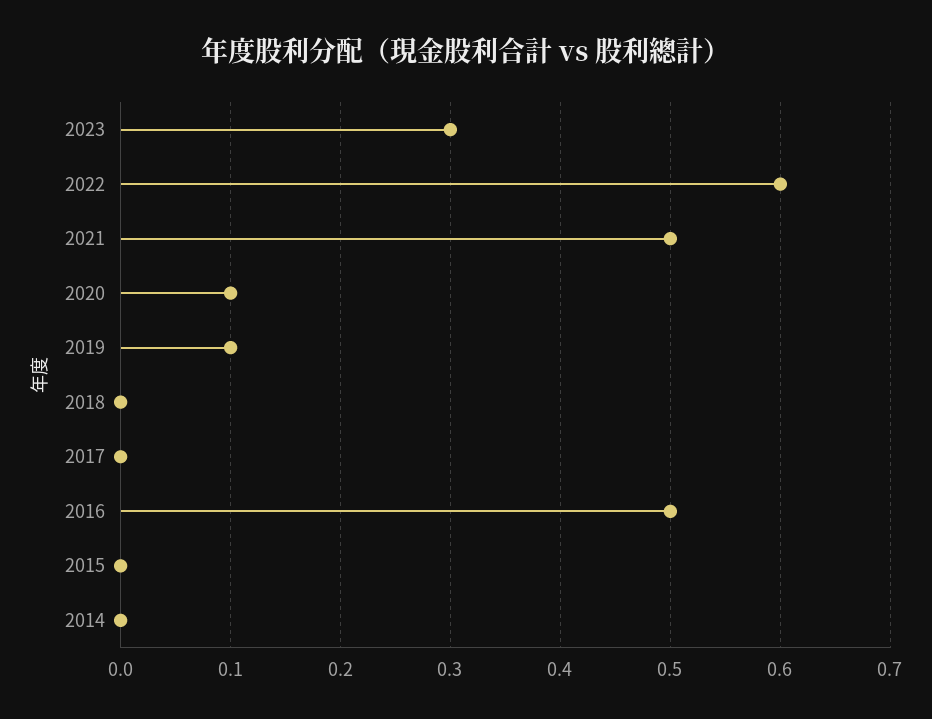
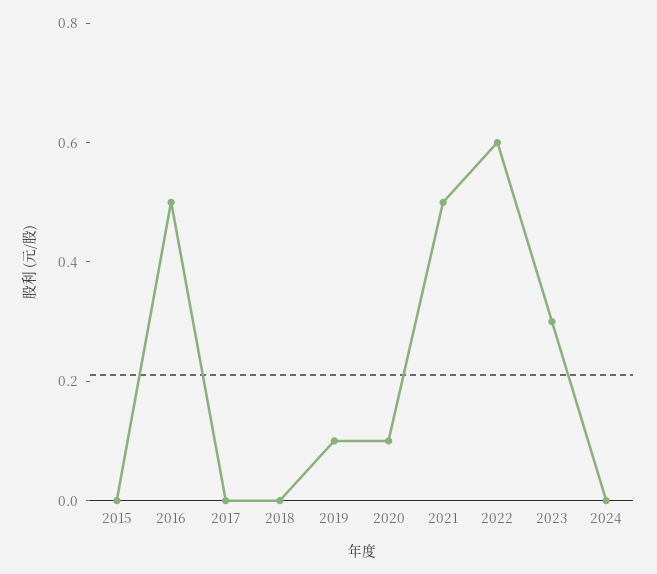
2014: 0 -> none
2024: none -> 0

